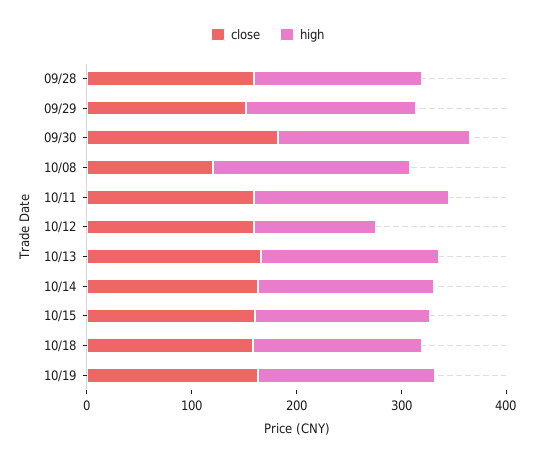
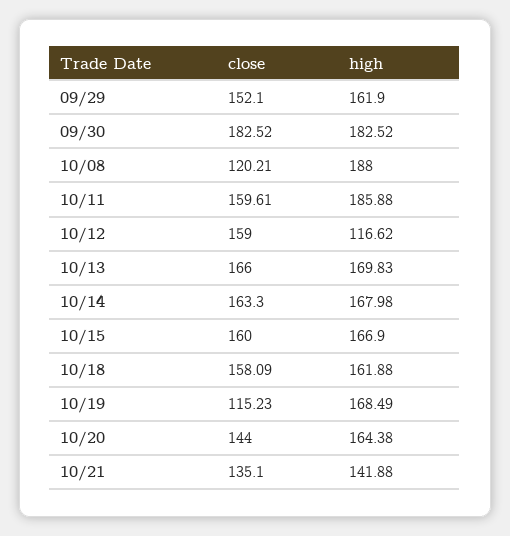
close, 09/28: 160 -> none
high, 09/28: 160 -> none
close, 10/19: 160 -> 115.23
close, 10/20: none -> 144
high, 10/20: none -> 164.38
close, 10/21: none -> 135.1
high, 10/21: none -> 141.88

